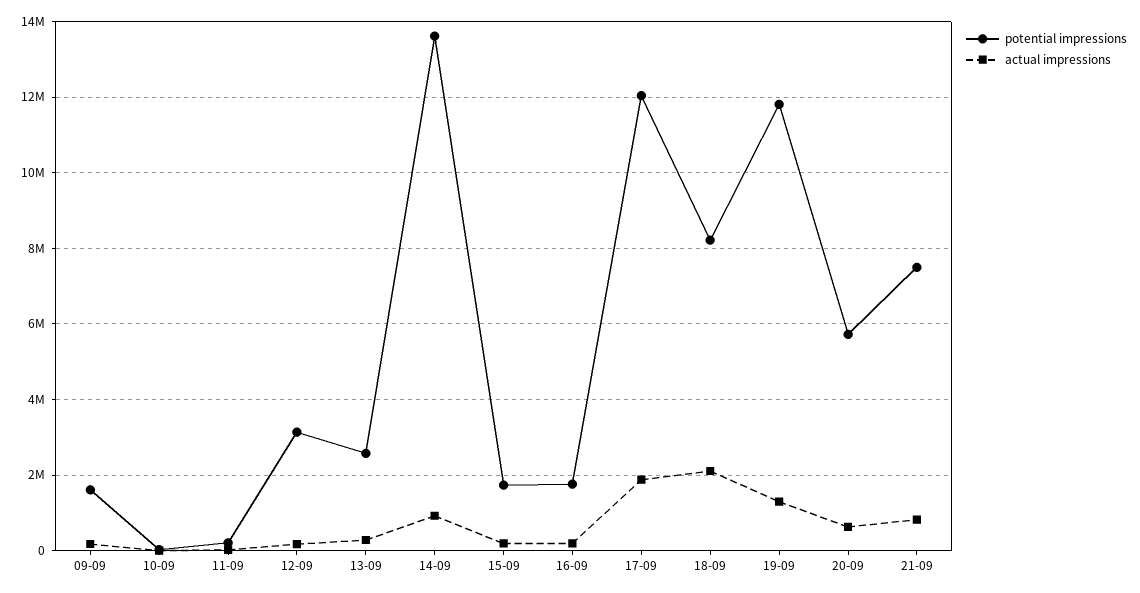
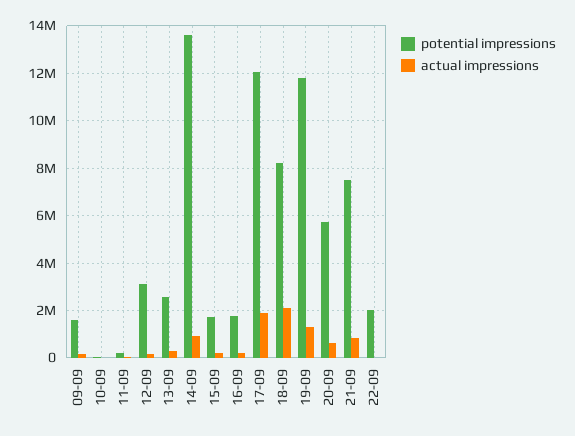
potential impressions, 22-09: none -> 2000000
actual impressions, 22-09: none -> 0

